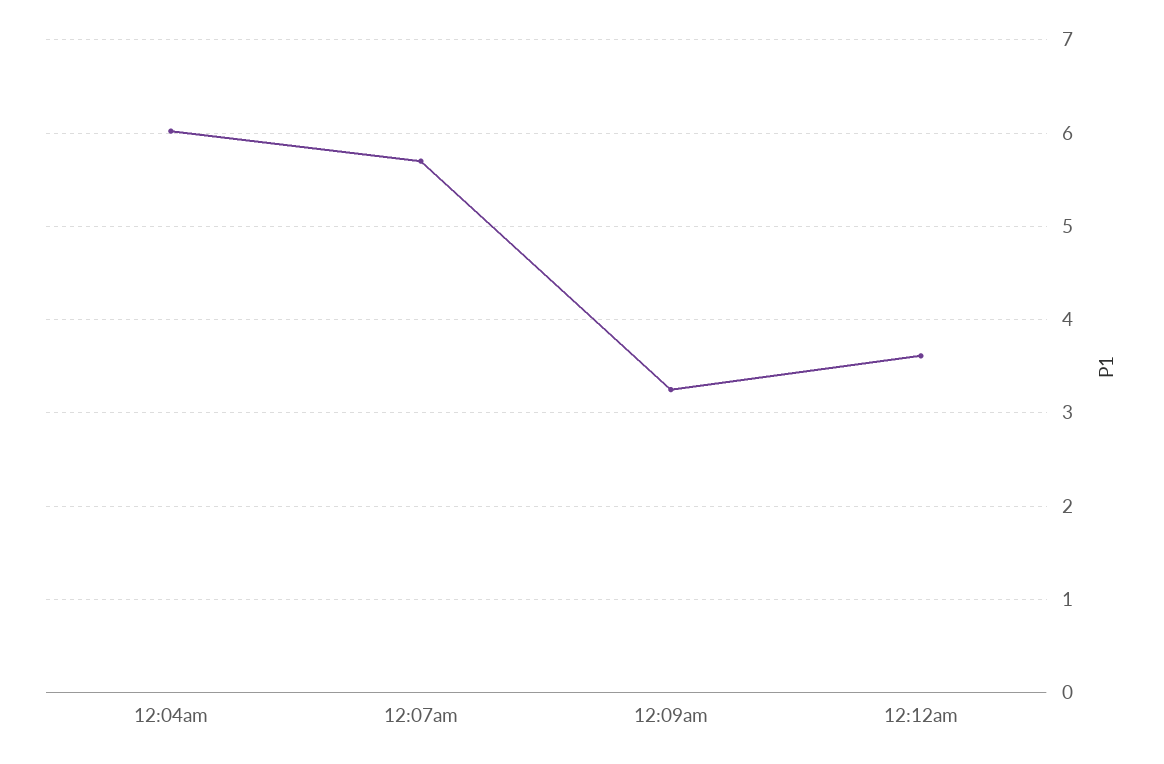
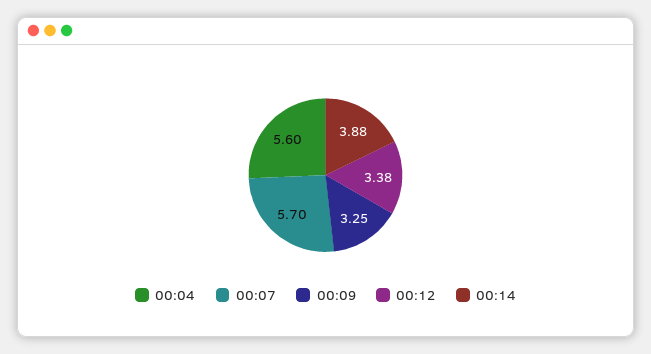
12:04am: 6 -> 5.6
12:12am: 3.6 -> 3.38
00:14: none -> 3.88

